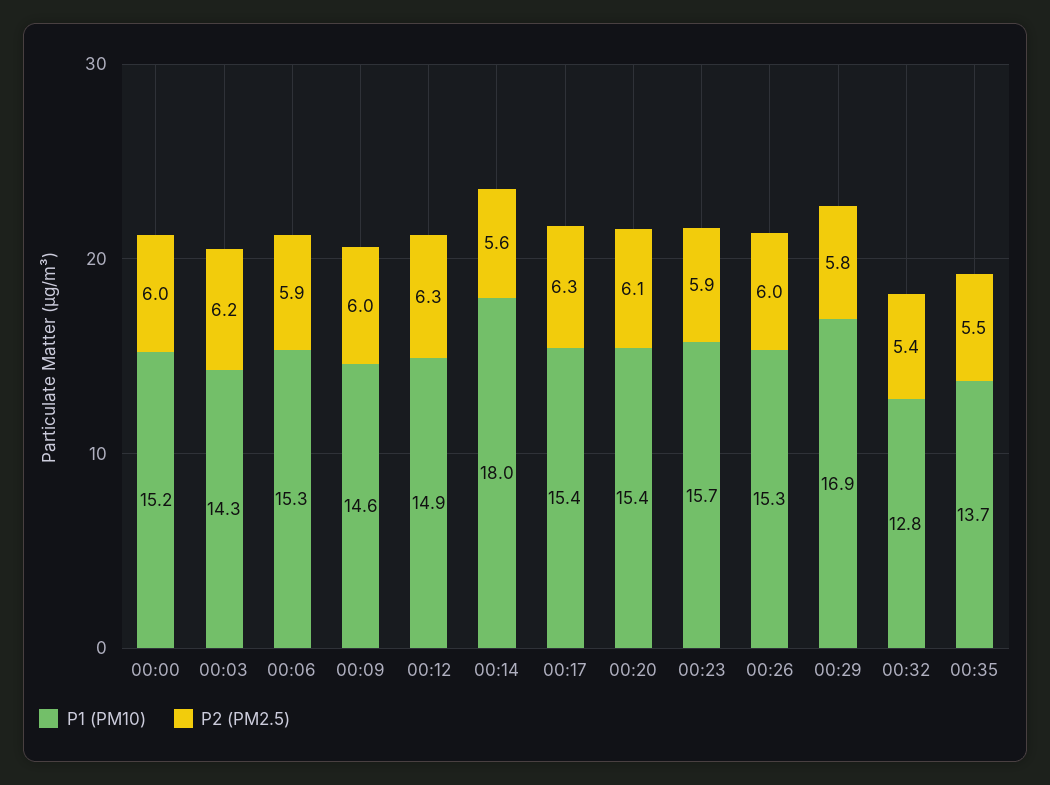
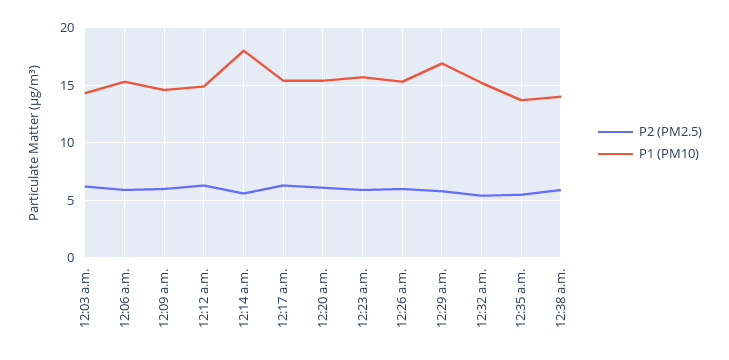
P1 (PM10), 00:00: 15.2 -> none
P2 (PM2.5), 00:00: 6 -> none
P1 (PM10), 00:32: 12.8 -> 15
P2 (PM2.5), 12:38 a.m.: none -> 6
P1 (PM10), 12:38 a.m.: none -> 14

